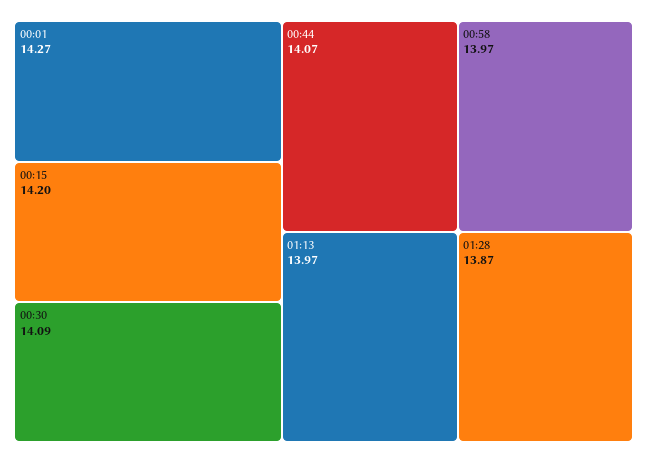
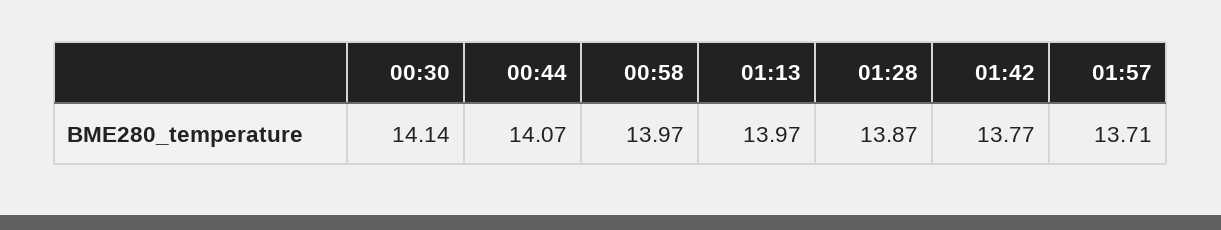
00:01: 14.27 -> none
00:15: 14.2 -> none
00:30: 14.09 -> 14.14
01:42: none -> 13.77
01:57: none -> 13.71

